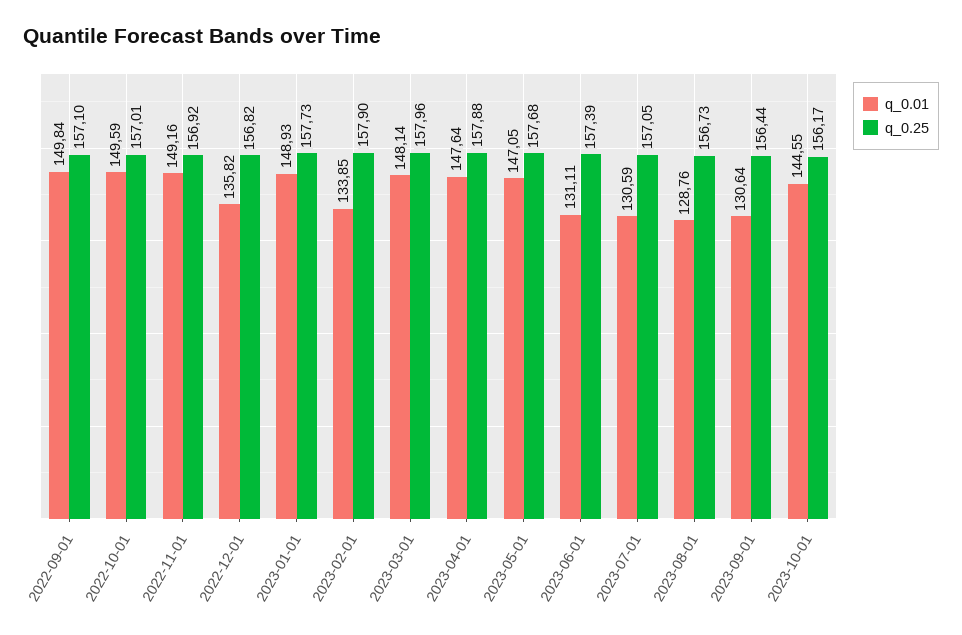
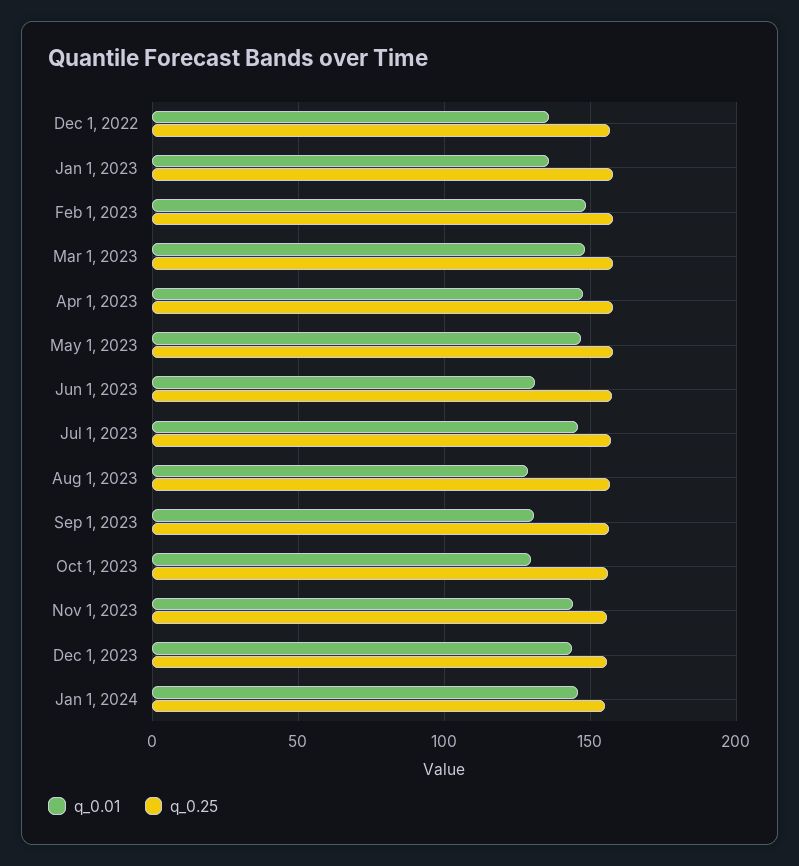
q_0.01, 2022-09-01: 149.84 -> none
q_0.25, 2022-09-01: 157.1 -> none
q_0.01, 2022-10-01: 149.59 -> none
q_0.25, 2022-10-01: 157.01 -> none
q_0.01, 2022-11-01: 149.16 -> none
q_0.25, 2022-11-01: 156.92 -> none
q_0.01, 2023-01-01: 148.93 -> 135
q_0.01, 2023-02-01: 133.85 -> 150
q_0.01, 2023-07-01: 130.59 -> 145
q_0.01, 2023-10-01: 144.55 -> 130
q_0.01, Nov 1, 2023: none -> 145
q_0.25, Nov 1, 2023: none -> 155
q_0.01, Dec 1, 2023: none -> 145
q_0.25, Dec 1, 2023: none -> 155
q_0.01, Jan 1, 2024: none -> 145
q_0.25, Jan 1, 2024: none -> 155

